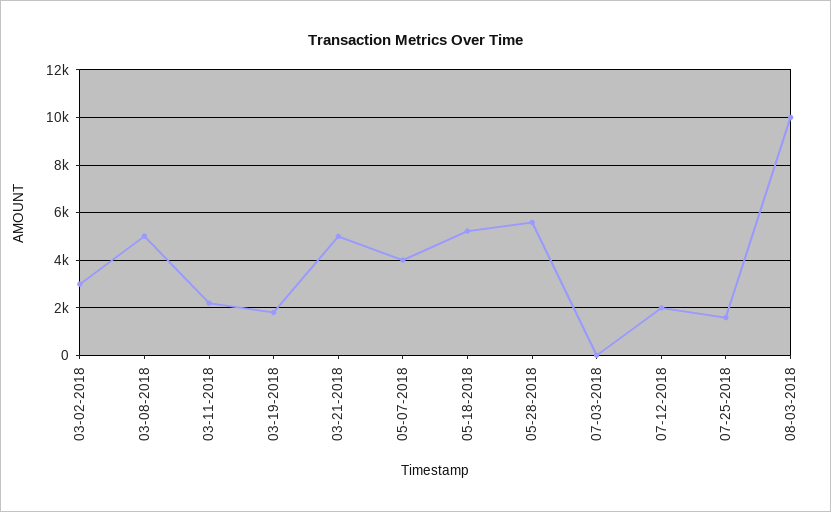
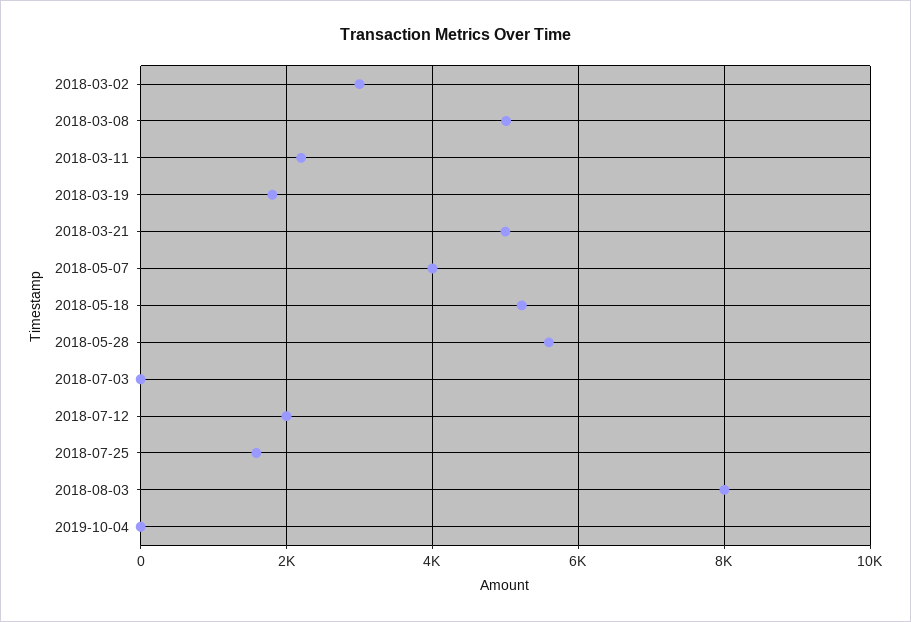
08-03-2018: 10000 -> 8000
2019-10-04: none -> 0

